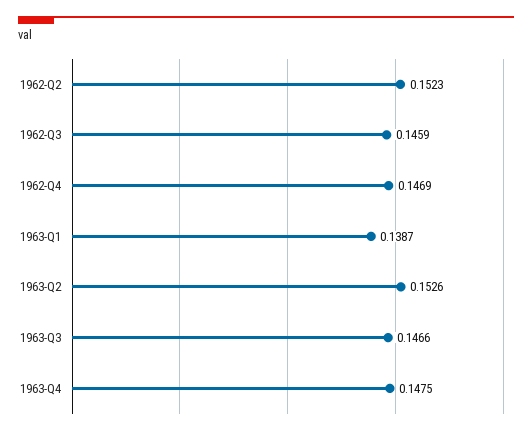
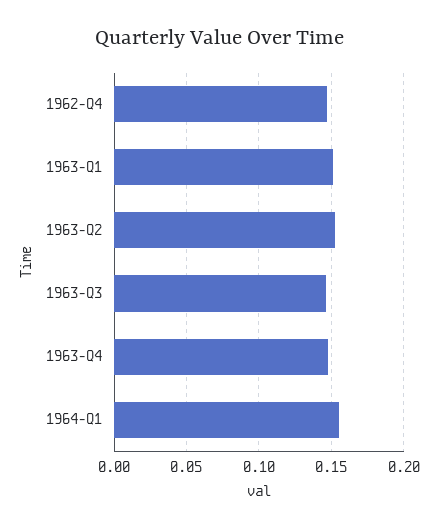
1962-Q2: 0.1523 -> none
1962-Q3: 0.1459 -> none
1963-Q1: 0.1387 -> 0.15
1964-Q1: none -> 0.155

